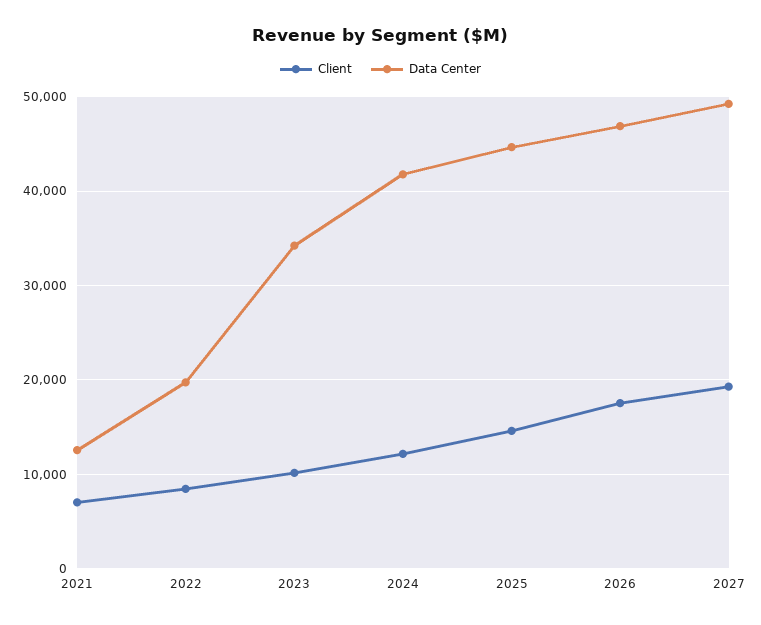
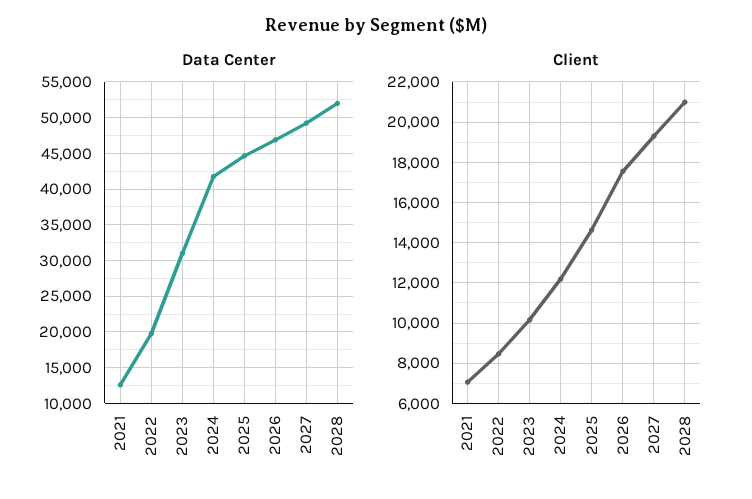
Data Center, 2023: 34000 -> 31000
Data Center, 2028: none -> 52000
Client, 2028: none -> 21000

